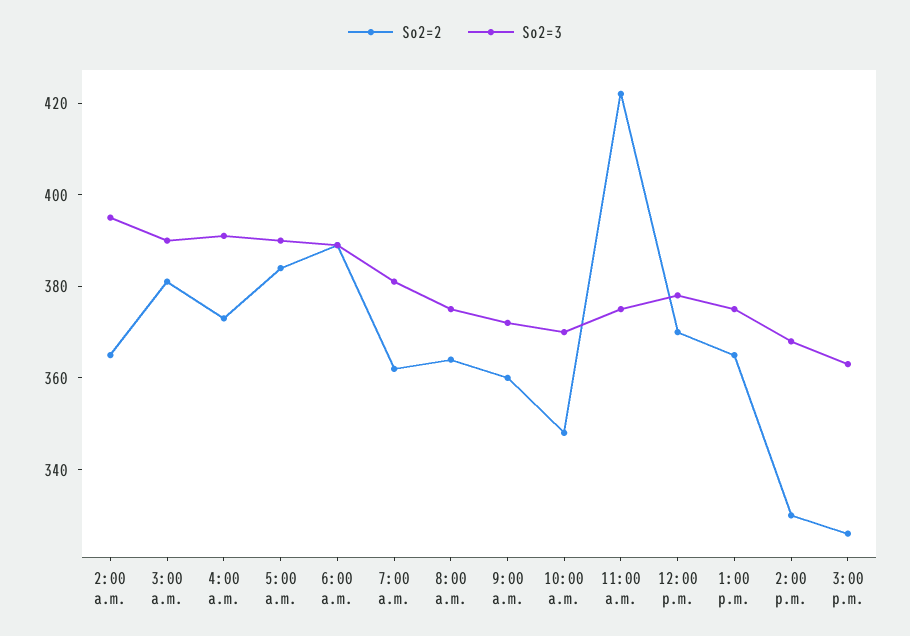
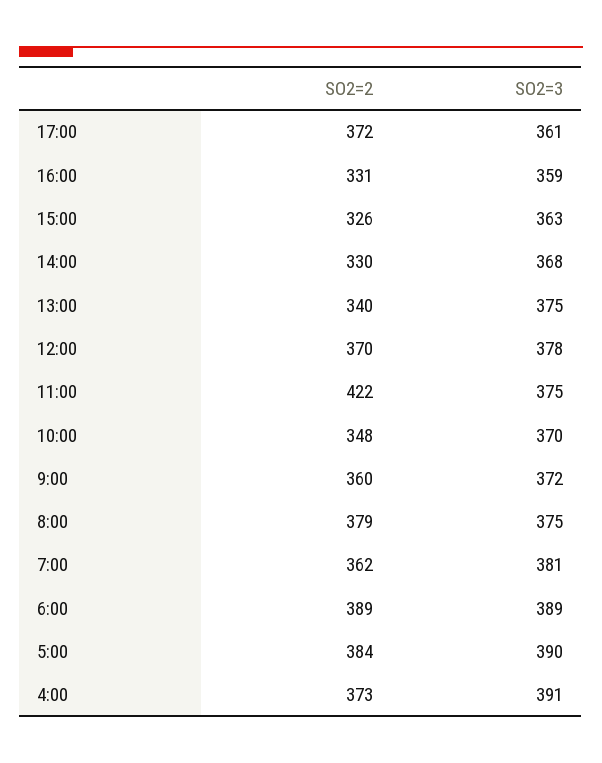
So2=2, 2:00 a.m.: 365 -> none
So2=3, 2:00 a.m.: 395 -> none
So2=2, 3:00 a.m.: 380 -> none
So2=3, 3:00 a.m.: 390 -> none
So2=2, 8:00 a.m.: 365 -> 379
So2=2, 1:00 p.m.: 365 -> 340
So2=2, 17:00: none -> 372
So2=3, 17:00: none -> 361
So2=2, 16:00: none -> 331
So2=3, 16:00: none -> 359

